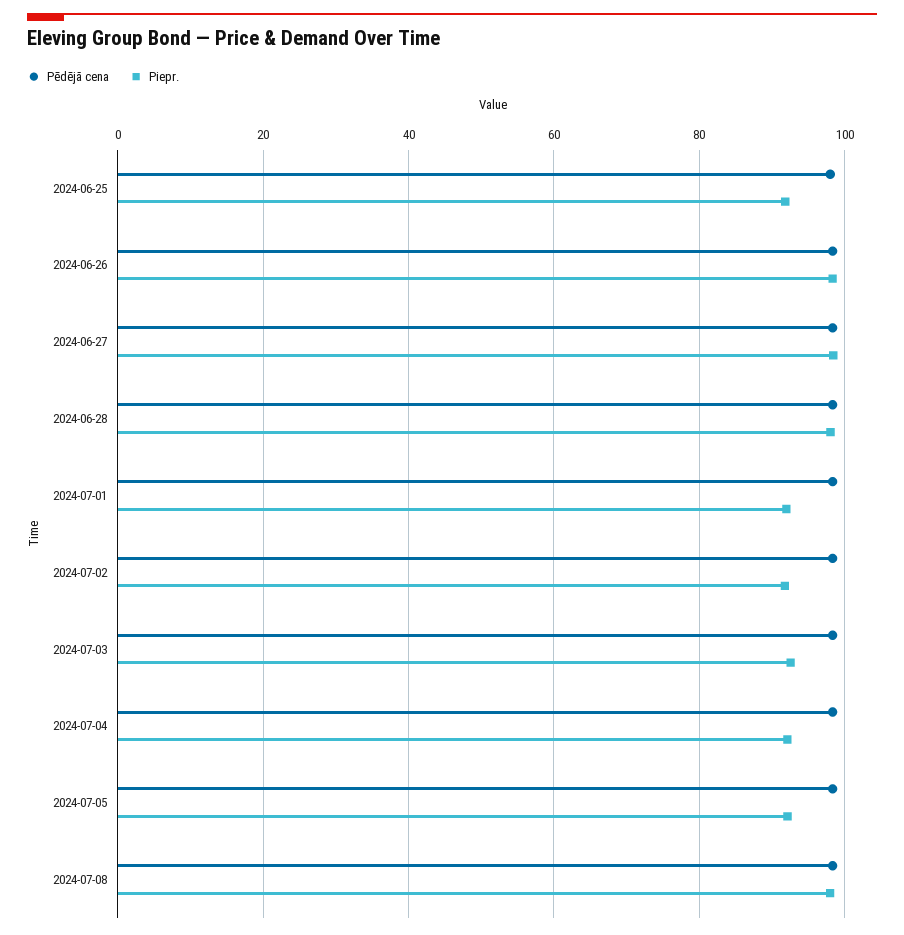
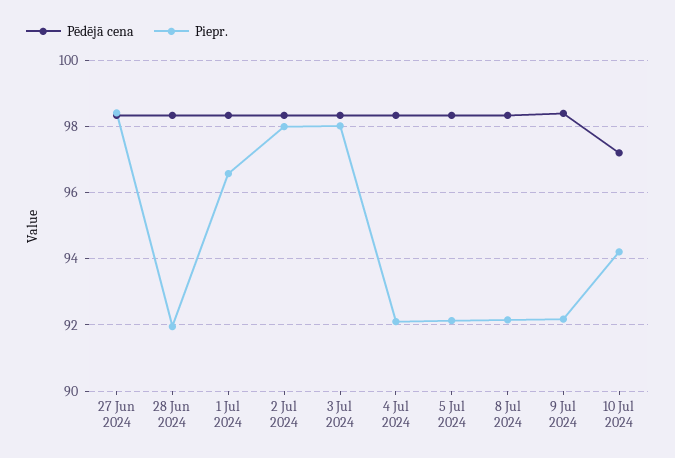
Pēdējā cena, 2024-06-25: 98 -> none
Piepr., 2024-06-25: 92 -> none
Pēdējā cena, 2024-06-26: 98 -> none
Piepr., 2024-06-26: 98 -> none
Piepr., 2024-06-28: 98 -> 92
Piepr., 2024-07-01: 92 -> 96.6
Piepr., 2024-07-02: 92 -> 98
Piepr., 2024-07-03: 92 -> 98
Piepr., 2024-07-08: 98 -> 92.2
Pēdējā cena, 9 Jul 2024: none -> 98.4
Piepr., 9 Jul 2024: none -> 92.2
Pēdējā cena, 10 Jul 2024: none -> 97.2
Piepr., 10 Jul 2024: none -> 94.2

